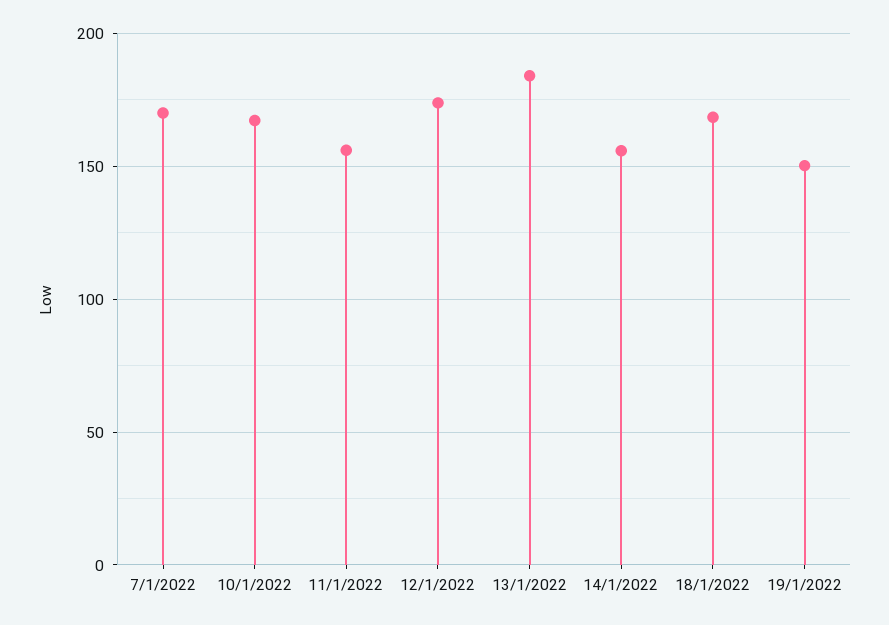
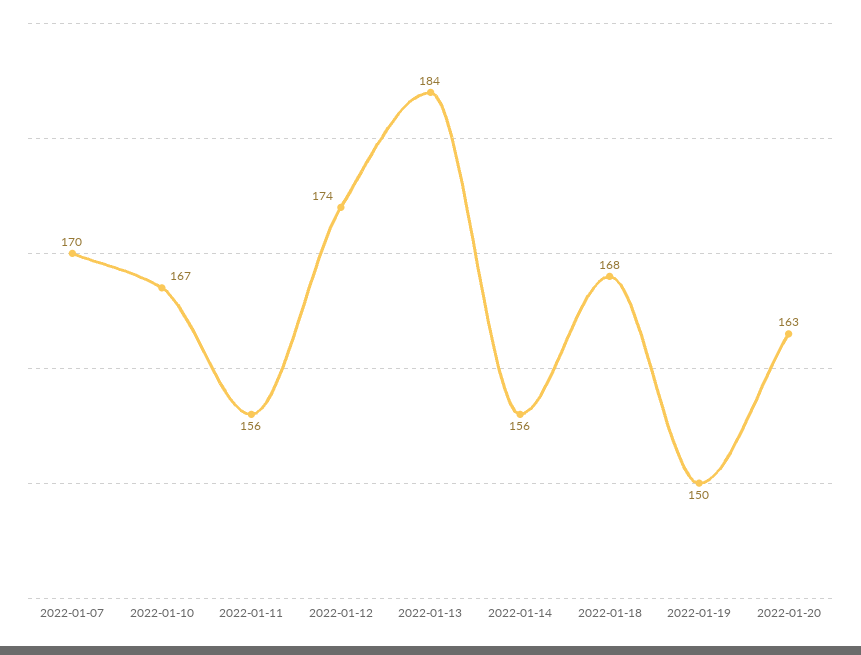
2022-01-20: none -> 163

